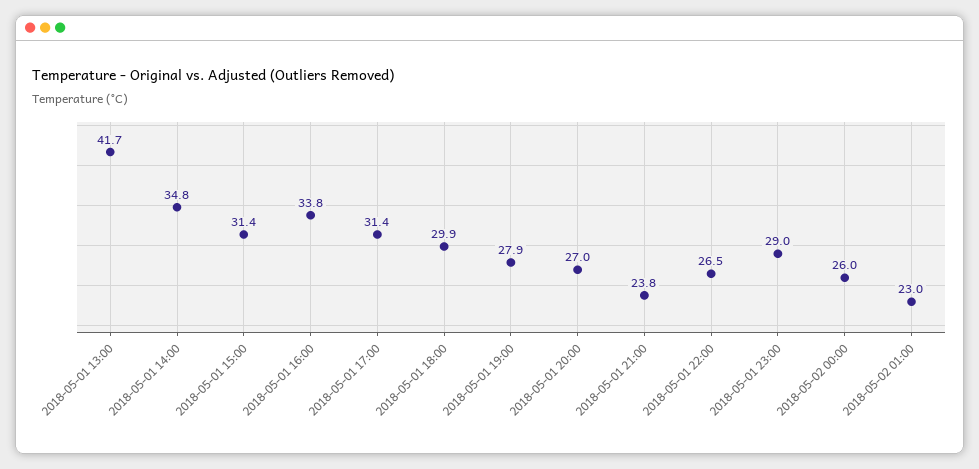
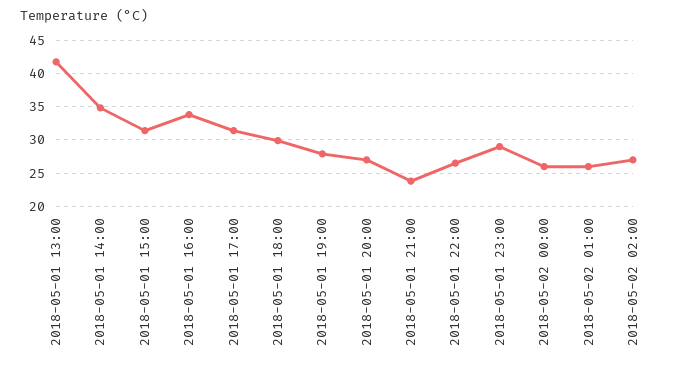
2018-05-02 01:00: 23 -> 26
2018-05-02 02:00: none -> 27

